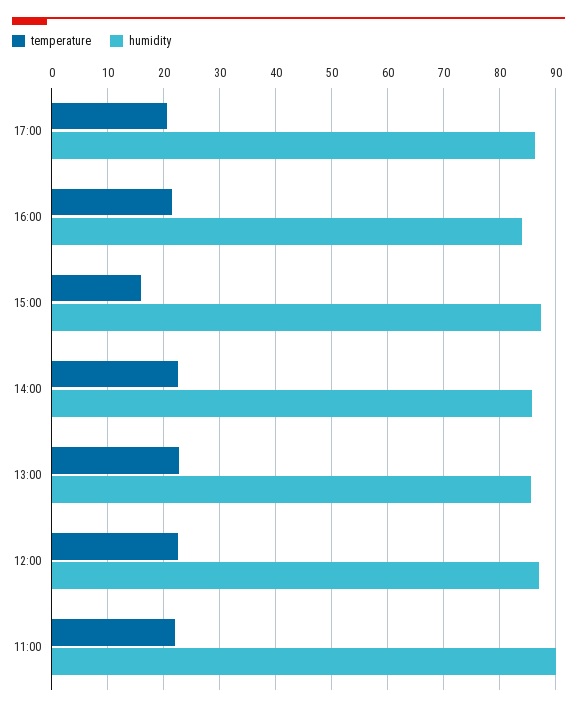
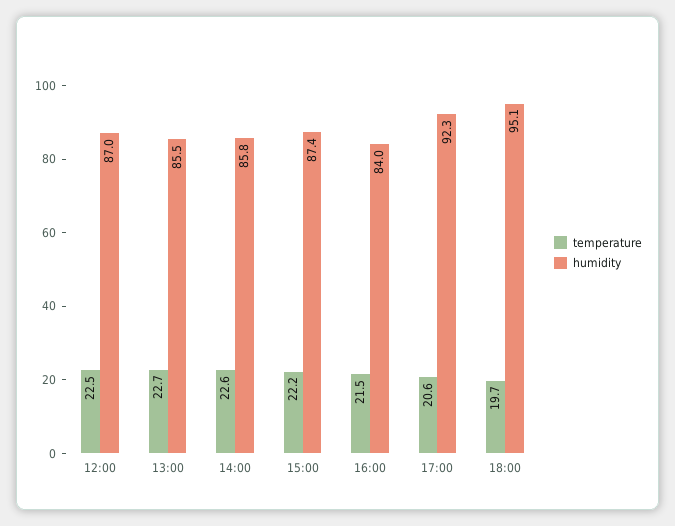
humidity, 17:00: 86 -> 92.3
temperature, 15:00: 16 -> 22.2
temperature, 11:00: 22 -> none
humidity, 11:00: 90 -> none
temperature, 18:00: none -> 19.7
humidity, 18:00: none -> 95.1

